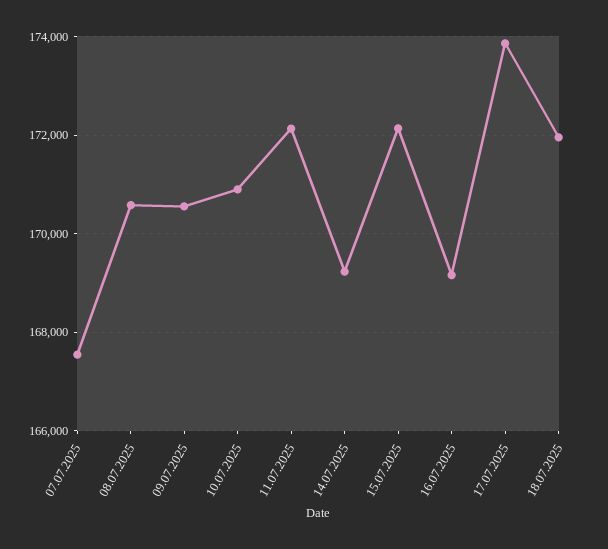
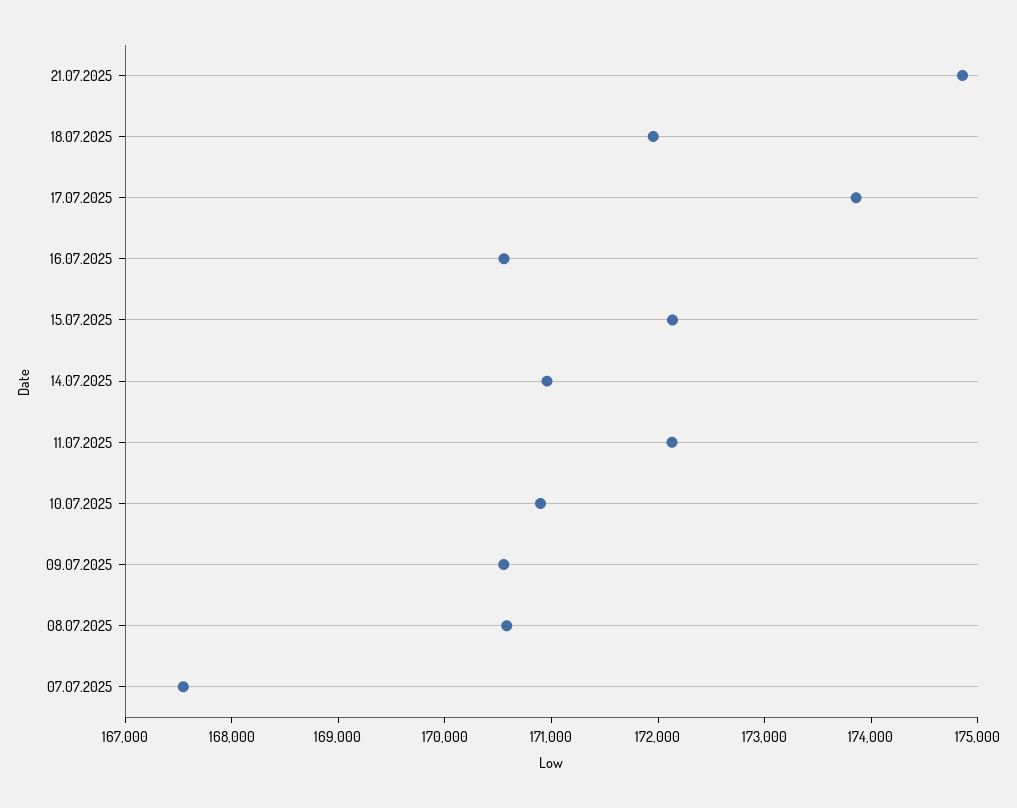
14.07.2025: 169200 -> 171000
16.07.2025: 169200 -> 170600
21.07.2025: none -> 174800

